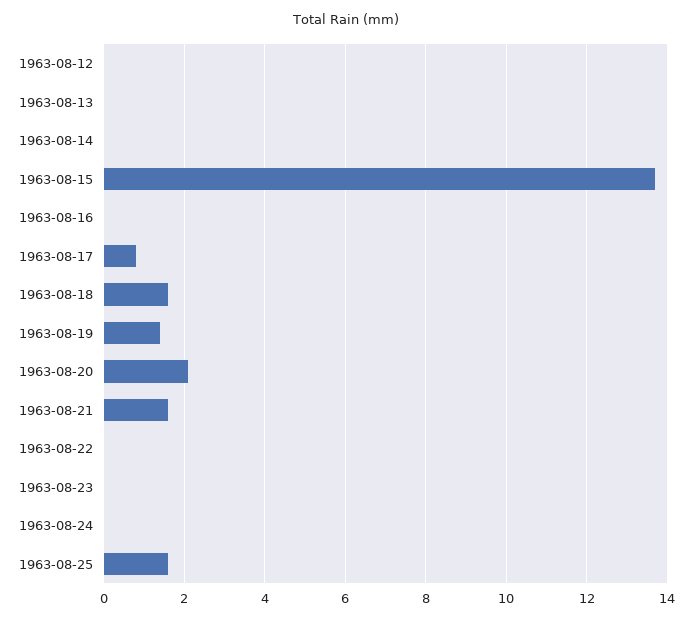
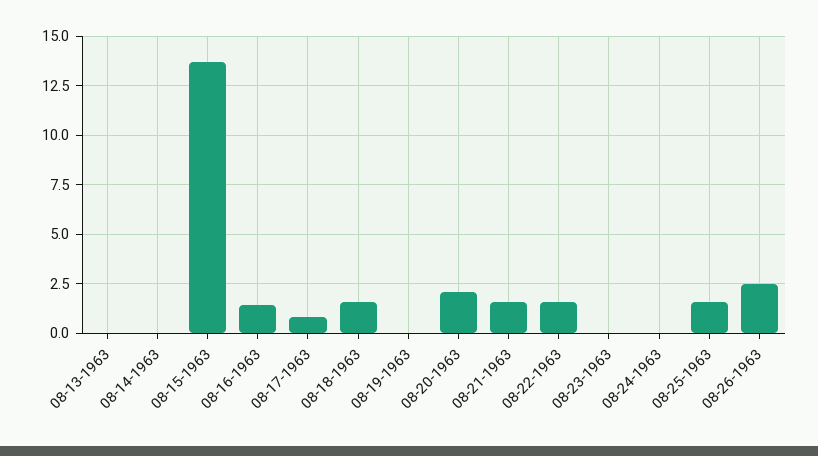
1963-08-12: 0 -> none
1963-08-16: 0 -> 1.5
1963-08-19: 1.5 -> 0
1963-08-22: 0 -> 1.5
08-26-1963: none -> 2.5

